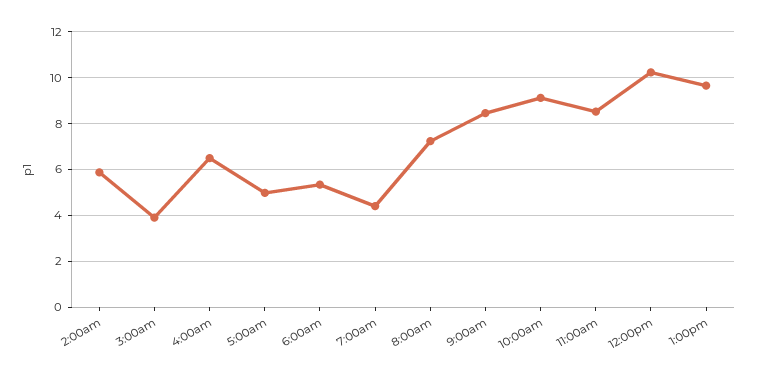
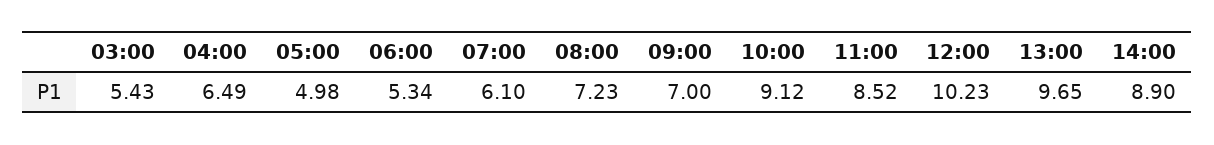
2:00am: 6 -> none
3:00am: 4 -> 5.43
7:00am: 4.5 -> 6.1
9:00am: 8.5 -> 7
14:00: none -> 8.9

